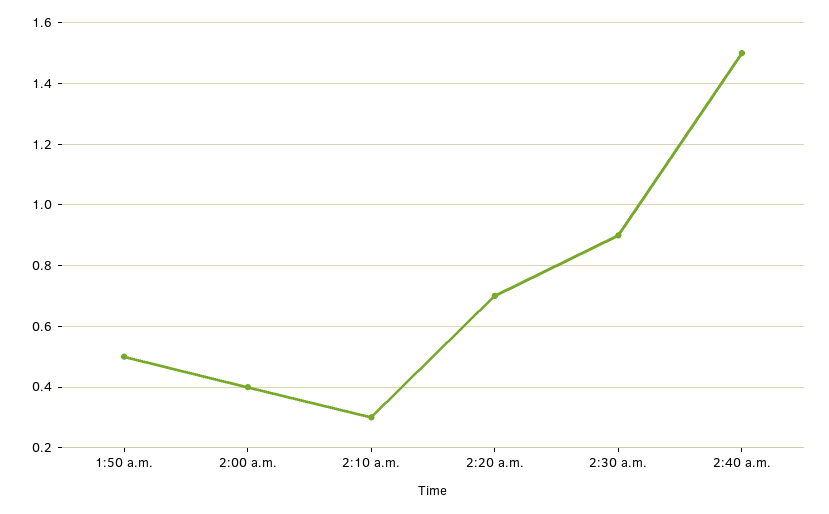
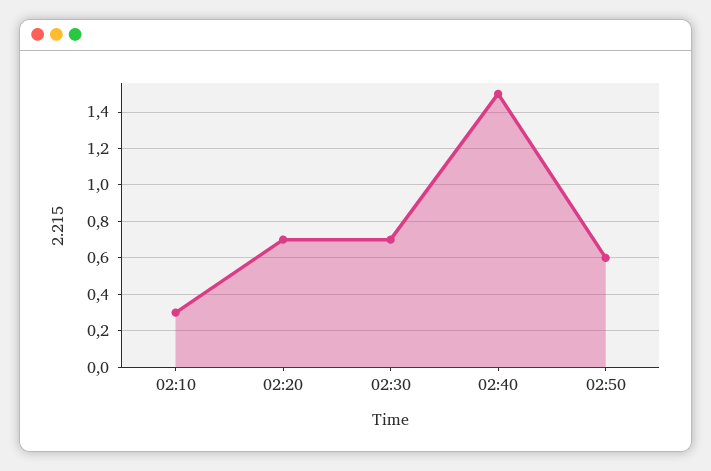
1:50 a.m.: 0.5 -> none
2:00 a.m.: 0.4 -> none
2:30 a.m.: 0.9 -> 0.7
02:50: none -> 0.6

